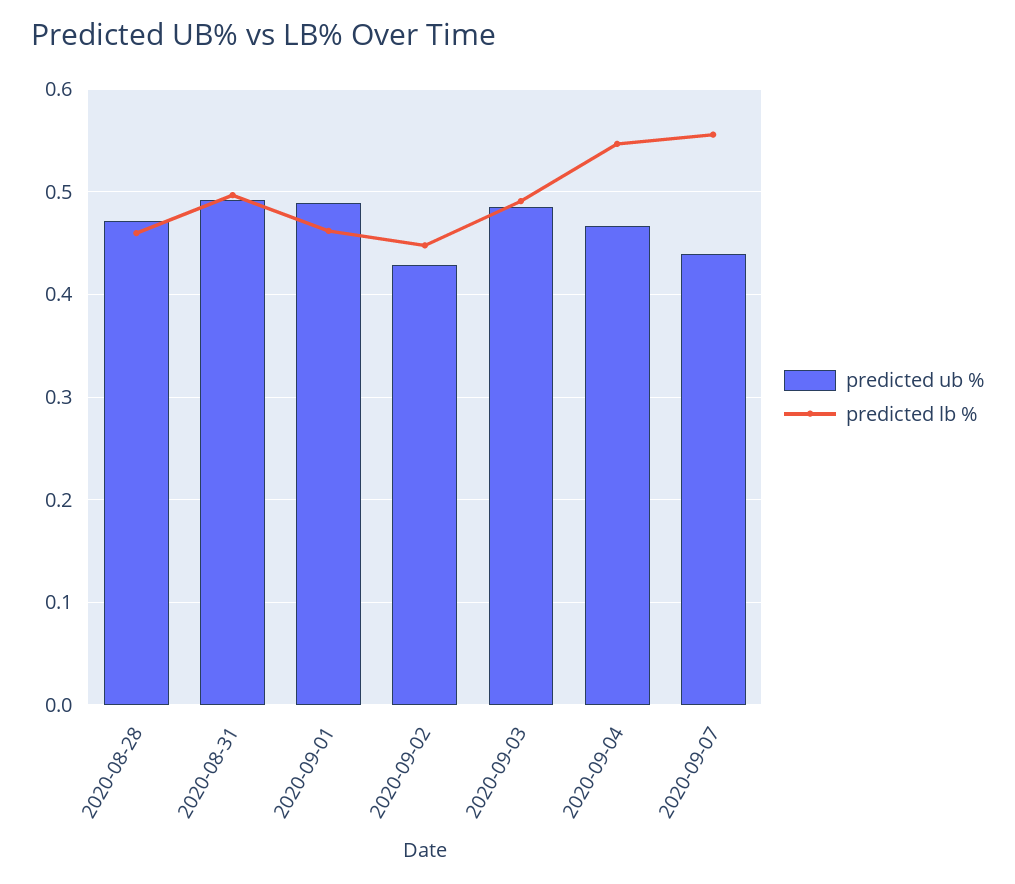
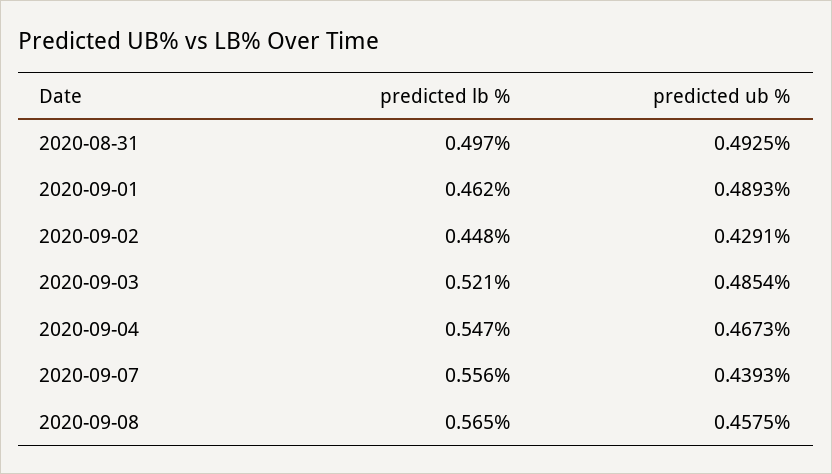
predicted ub %, 2020-08-28: 0.47 -> none
predicted lb %, 2020-08-28: 0.46 -> none
predicted lb %, 2020-09-03: 0.49 -> 0.521
predicted lb %, 2020-09-08: none -> 0.565
predicted ub %, 2020-09-08: none -> 0.4575

